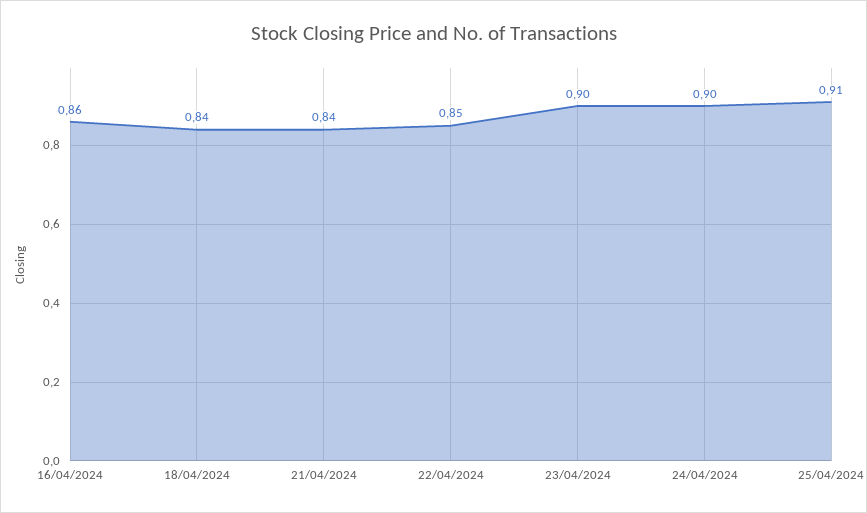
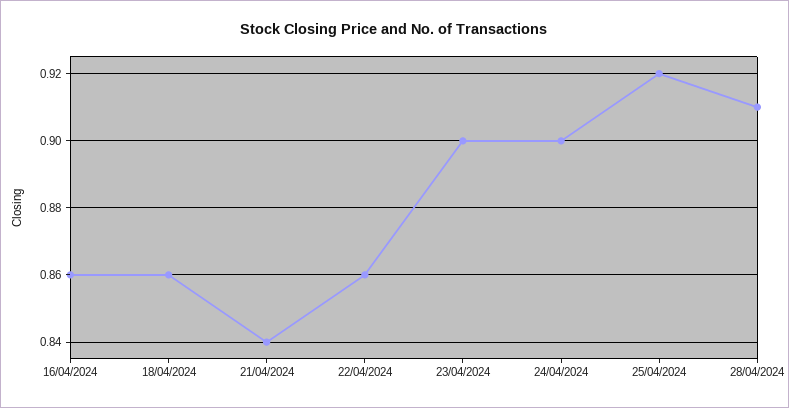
18/04/2024: 0.84 -> 0.86
22/04/2024: 0.85 -> 0.86
25/04/2024: 0.91 -> 0.92
28/04/2024: none -> 0.91

